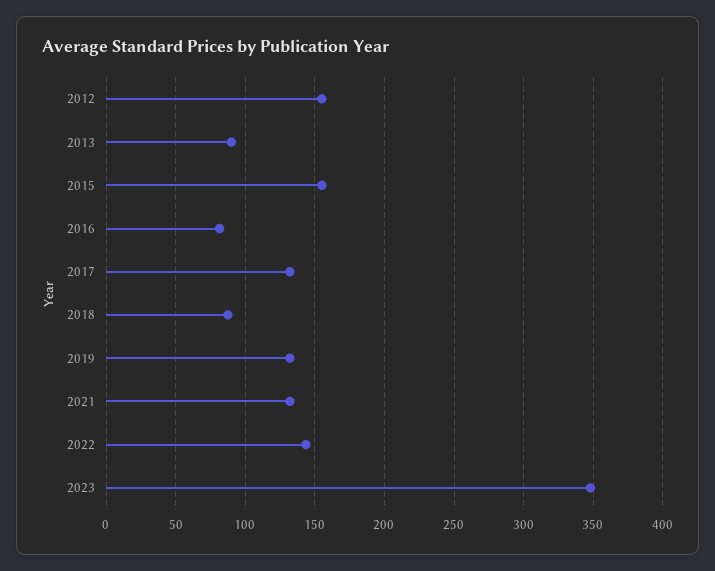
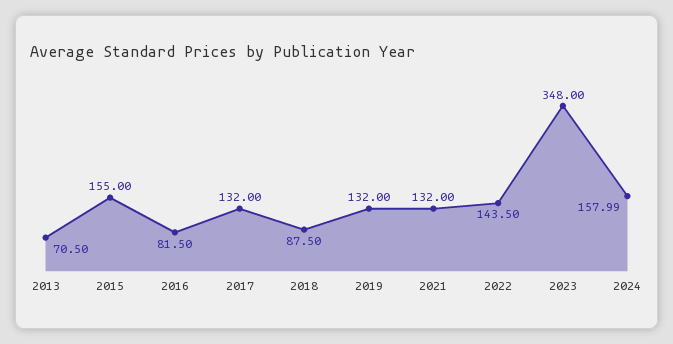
2012: 155 -> none
2013: 90 -> 70.5
2024: none -> 157.99

